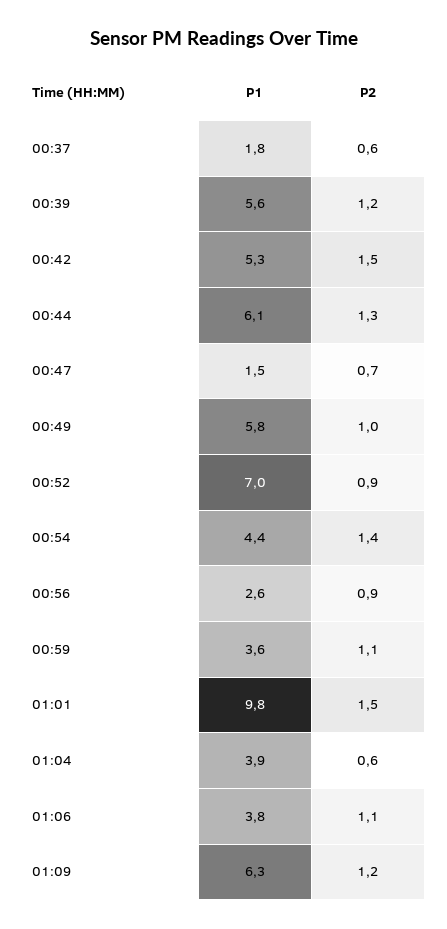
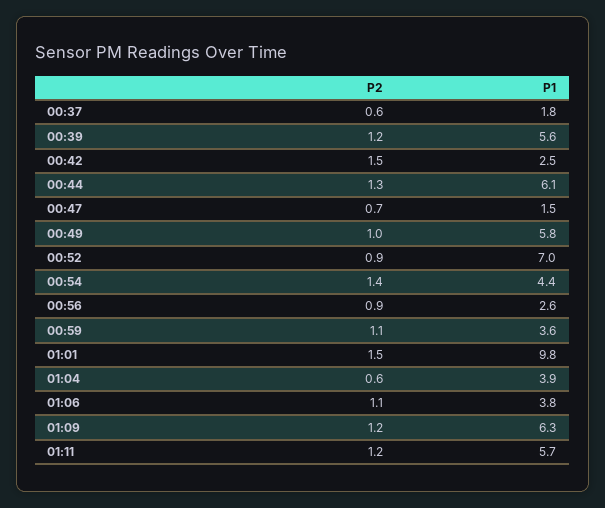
P1, 00:42: 5.3 -> 2.5
P2, 01:11: none -> 1.2
P1, 01:11: none -> 5.7

